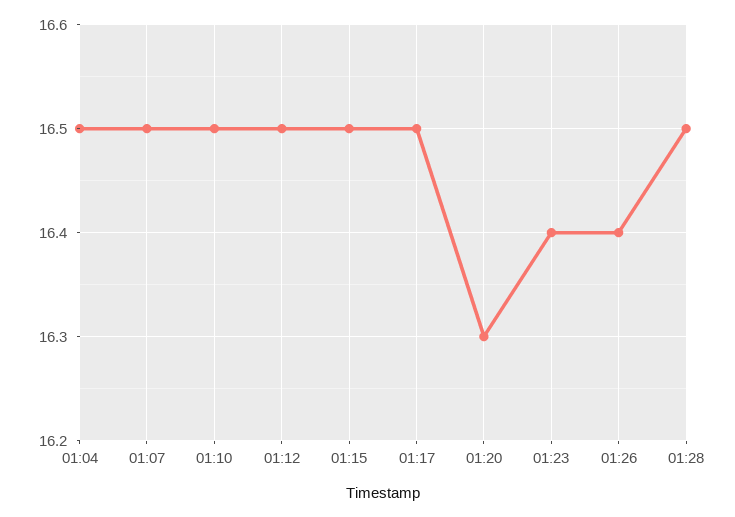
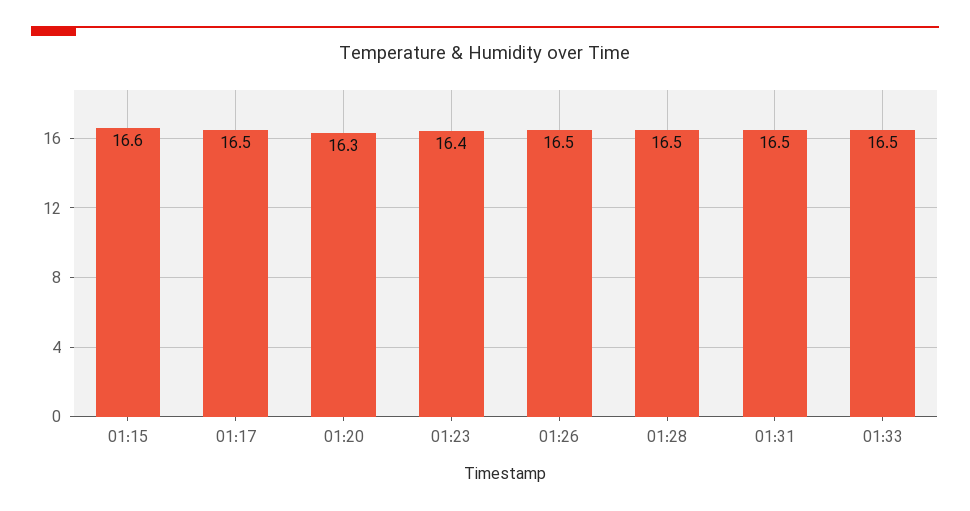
01:04: 16.5 -> none
01:07: 16.5 -> none
01:10: 16.5 -> none
01:12: 16.5 -> none
01:15: 16.5 -> 16.6
01:26: 16.4 -> 16.5
01:31: none -> 16.5
01:33: none -> 16.5

